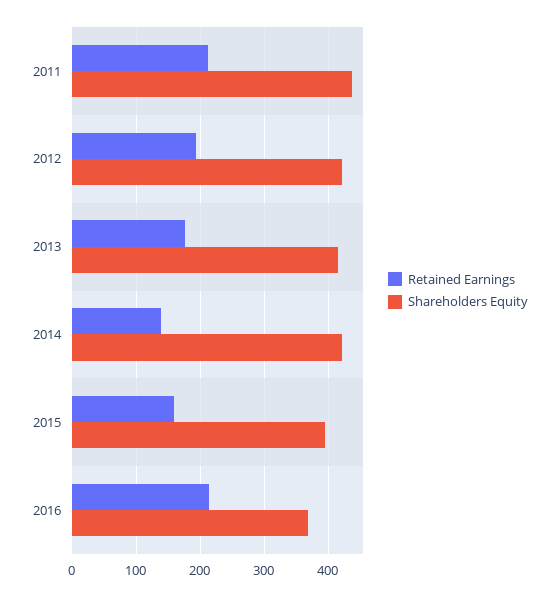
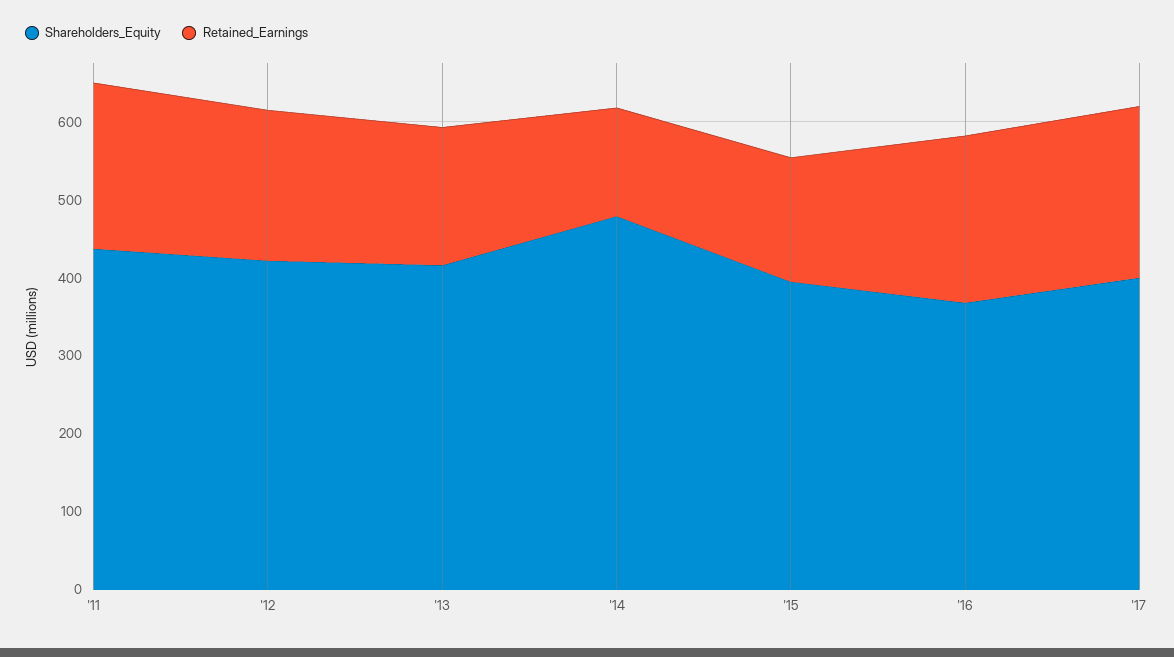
Shareholders Equity, 2014: 420 -> 480
Shareholders Equity, '17: none -> 400
Retained Earnings, '17: none -> 220

